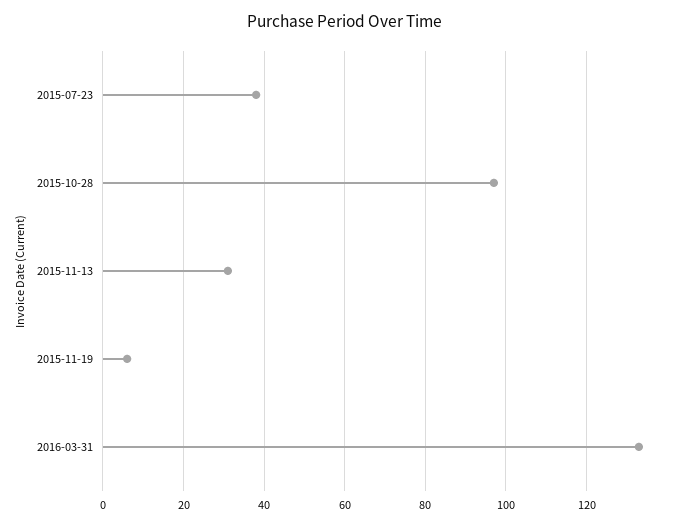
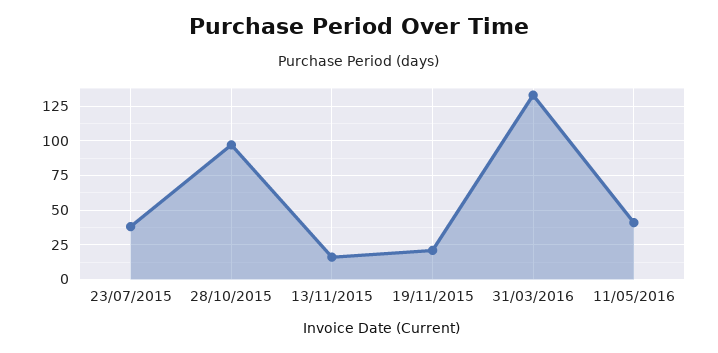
2015-11-13: 30 -> 15
2015-11-19: 5 -> 20
11/05/2016: none -> 40

